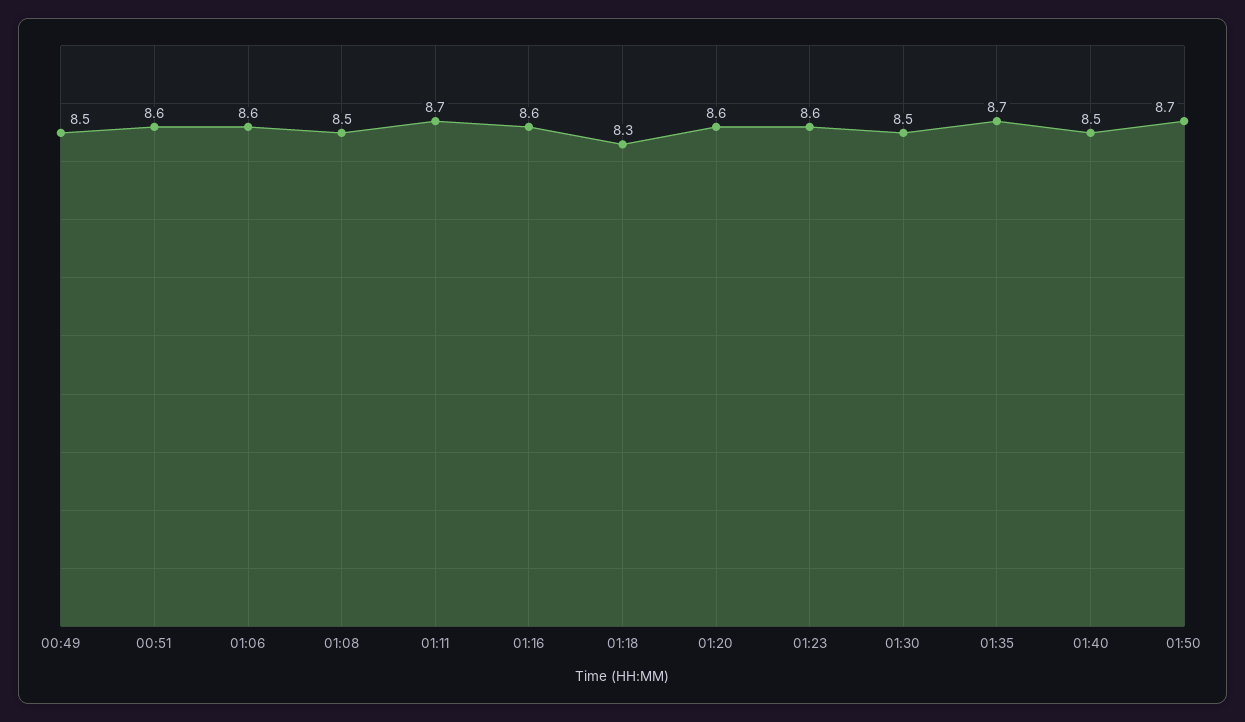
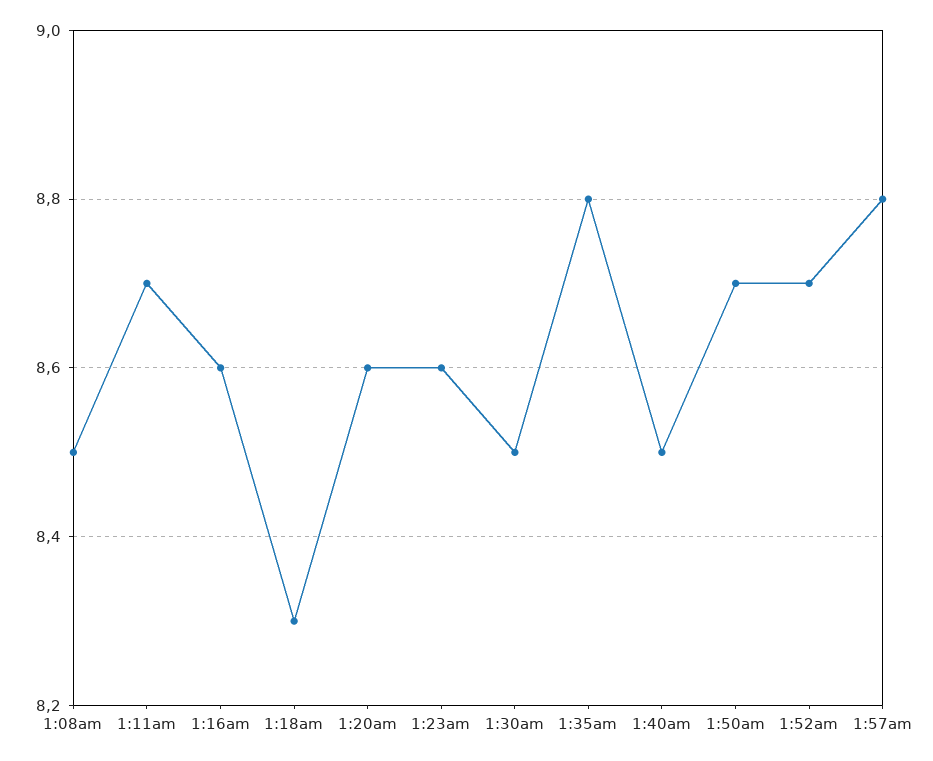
00:49: 8.5 -> none
00:51: 8.6 -> none
01:06: 8.6 -> none
01:35: 8.7 -> 8.8
1:52am: none -> 8.7
1:57am: none -> 8.8

